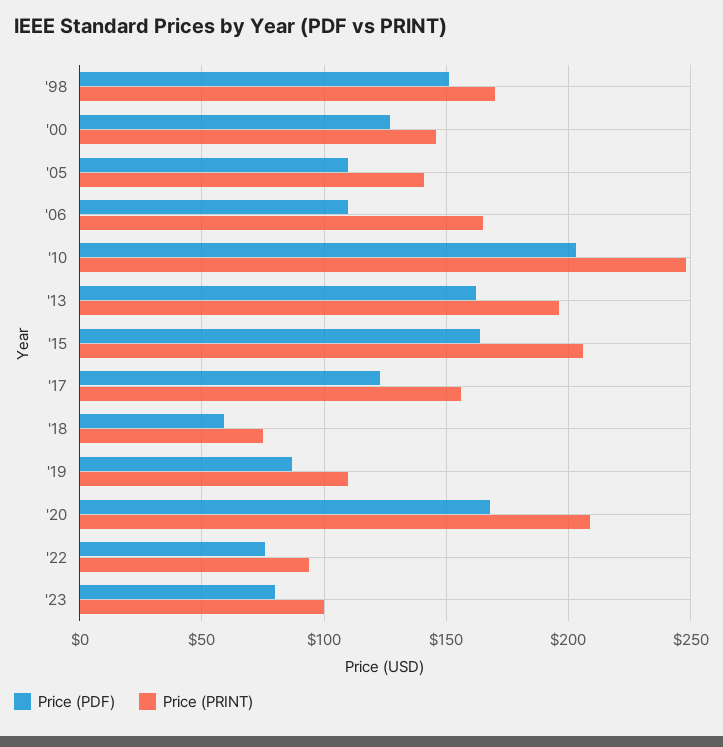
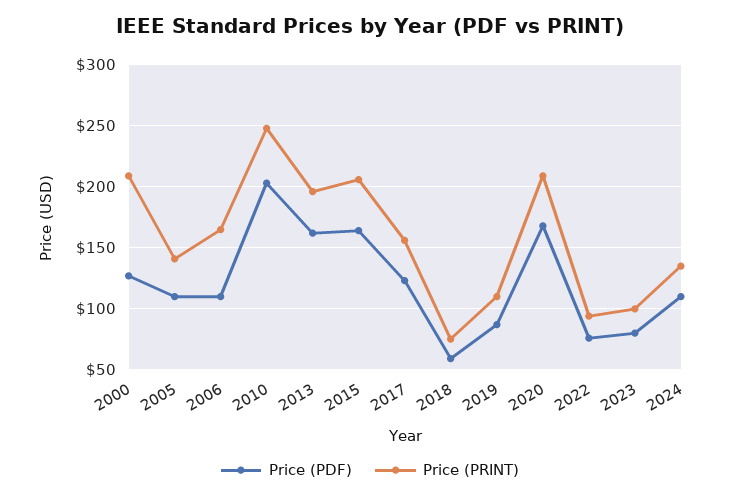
Price (PDF), '98: 150 -> none
Price (PRINT), '98: 170 -> none
Price (PRINT), '00: 145 -> 210
Price (PDF), 2024: none -> 110
Price (PRINT), 2024: none -> 135

